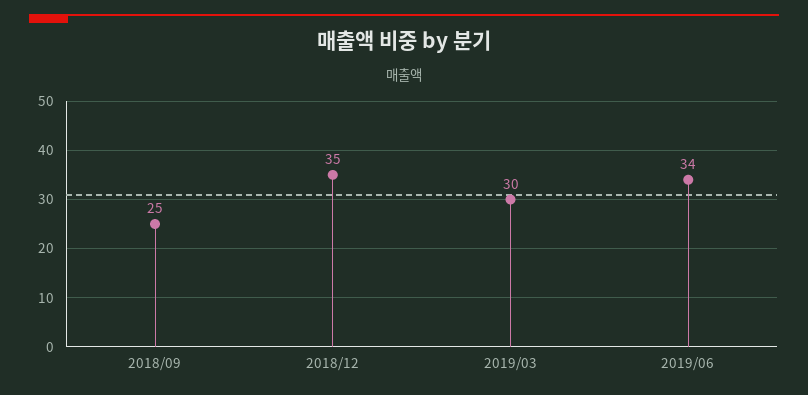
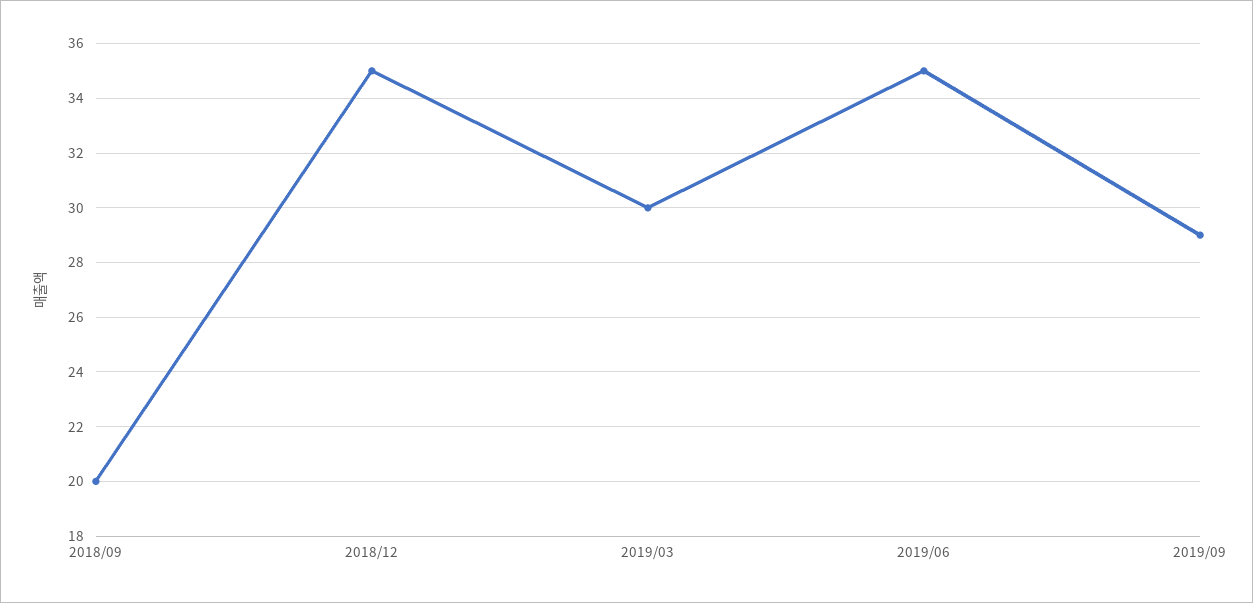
2018/09: 25 -> 20
2019/06: 34 -> 35
2019/09: none -> 29

